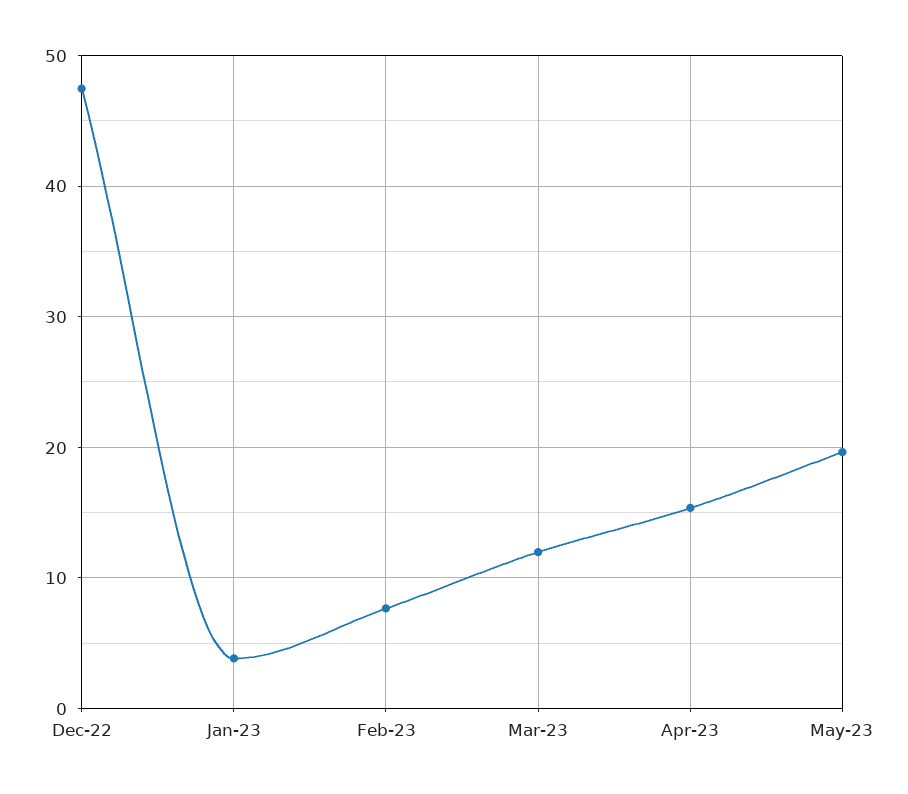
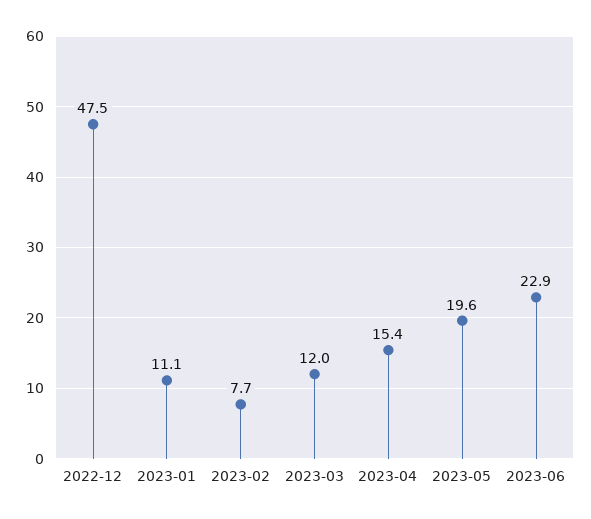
Jan-23: 4 -> 11.1
2023-06: none -> 22.9

